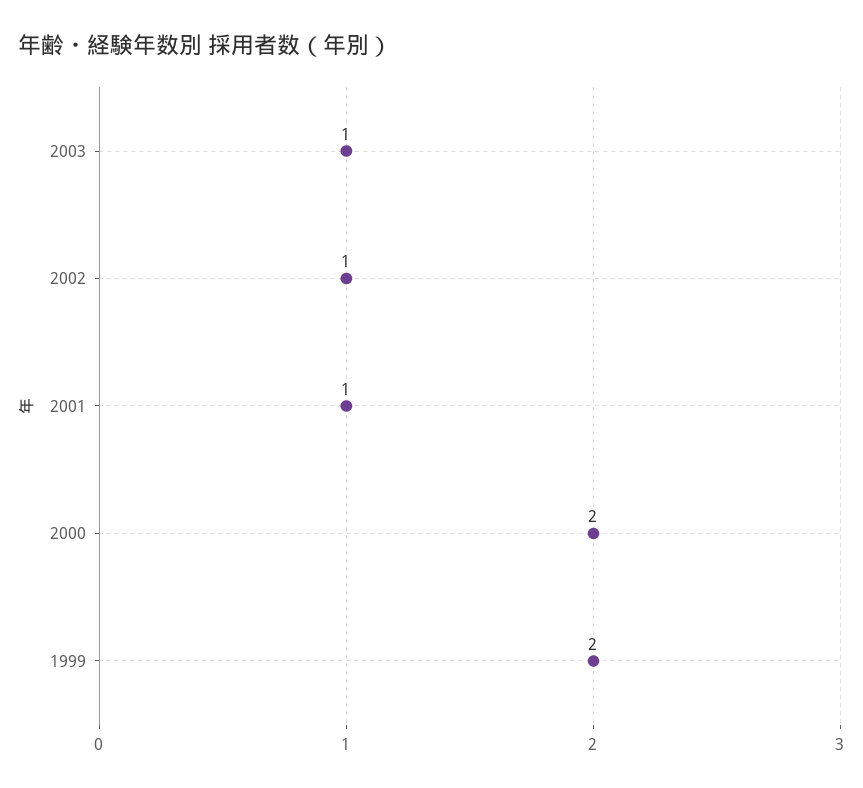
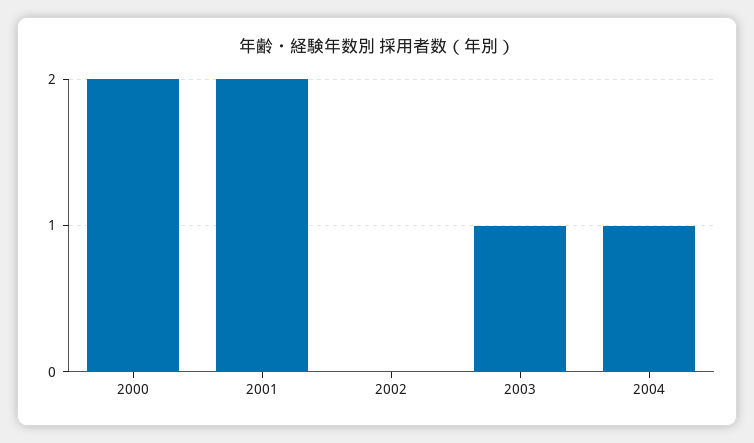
2002: 1 -> 0
2001: 1 -> 2
1999: 2 -> none
2004: none -> 1

